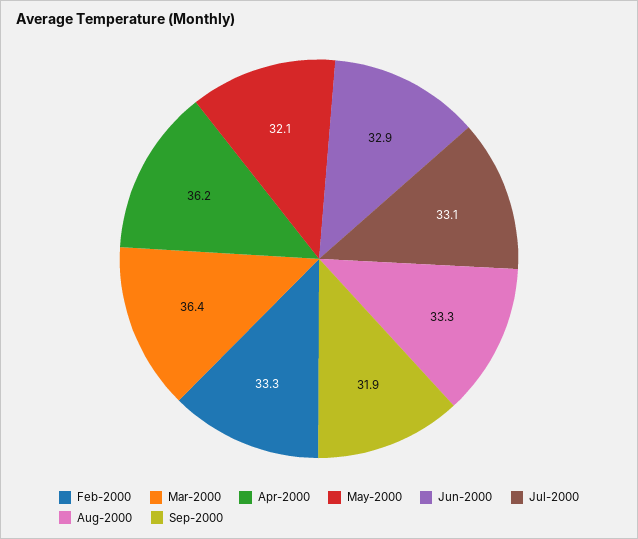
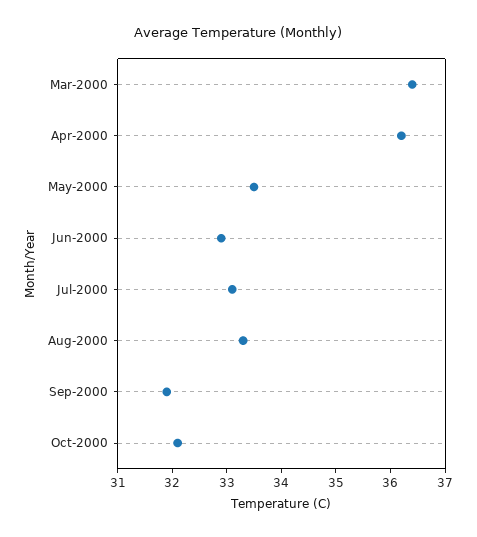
Feb-2000: 33.3 -> none
May-2000: 32.1 -> 33.5
Oct-2000: none -> 32

